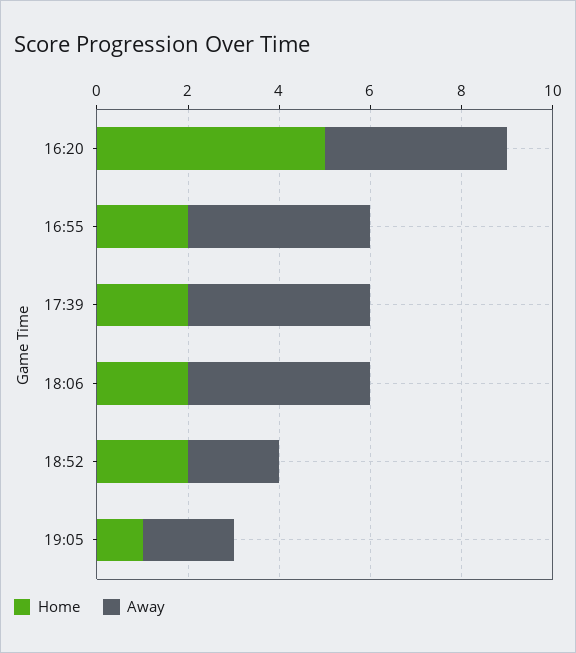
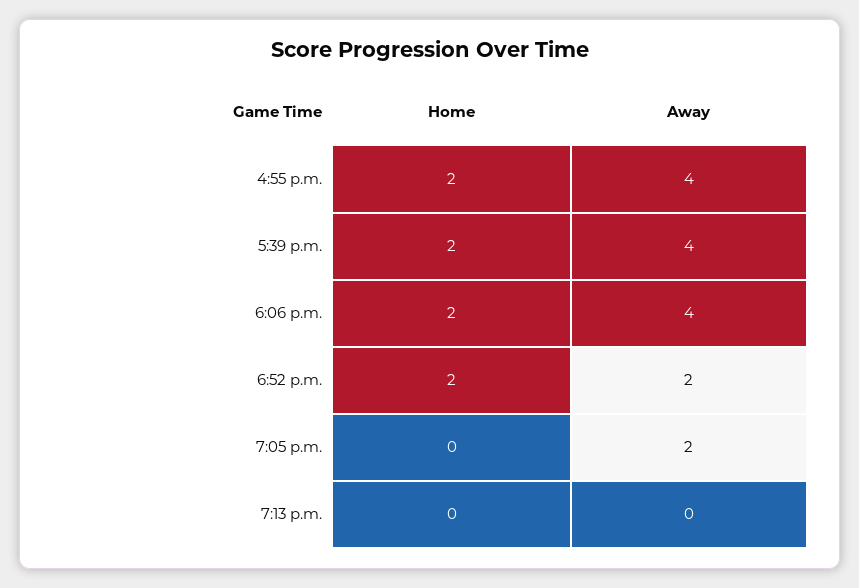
Home, 16:20: 5 -> none
Away, 16:20: 4 -> none
Home, 19:05: 1 -> 0
Home, 7:13 p.m.: none -> 0
Away, 7:13 p.m.: none -> 0

